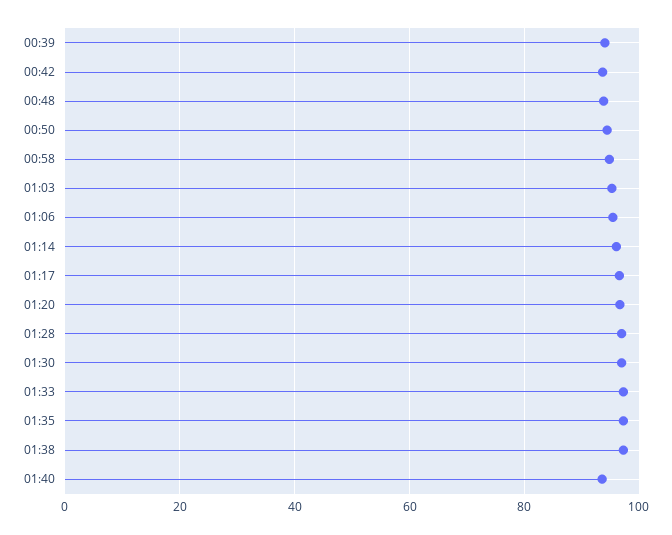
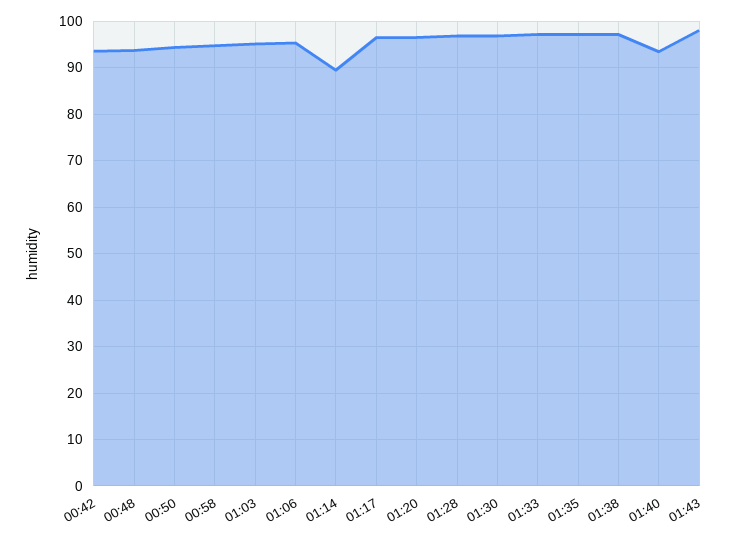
00:39: 94 -> none
01:14: 96 -> 90
01:43: none -> 98

